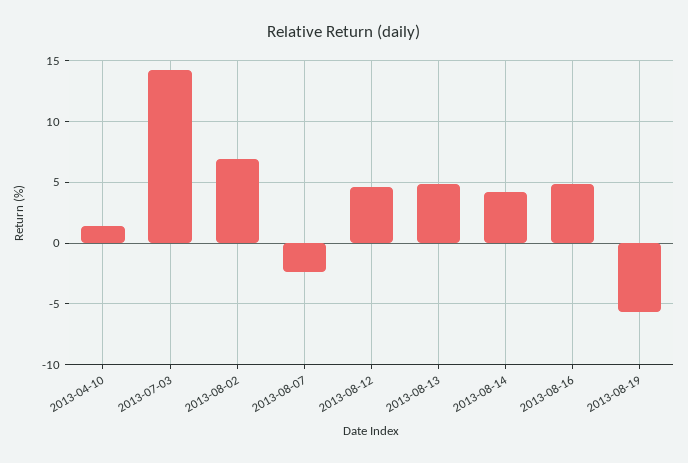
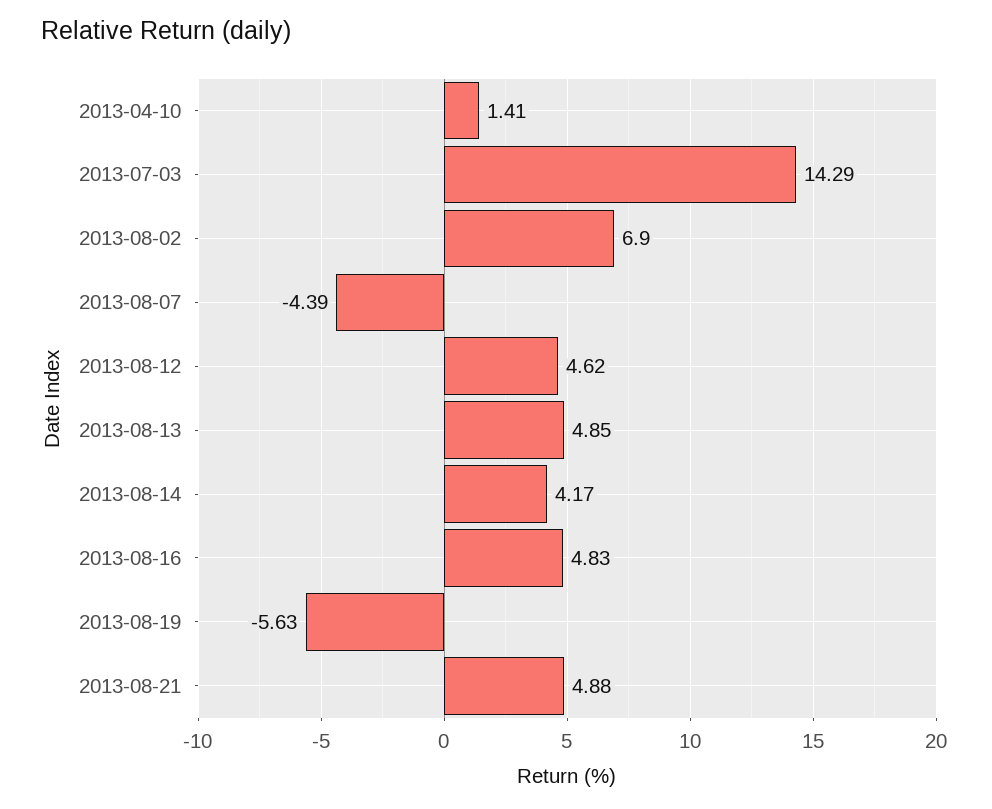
2013-08-07: -2.5 -> -4.39
2013-08-21: none -> 4.88

